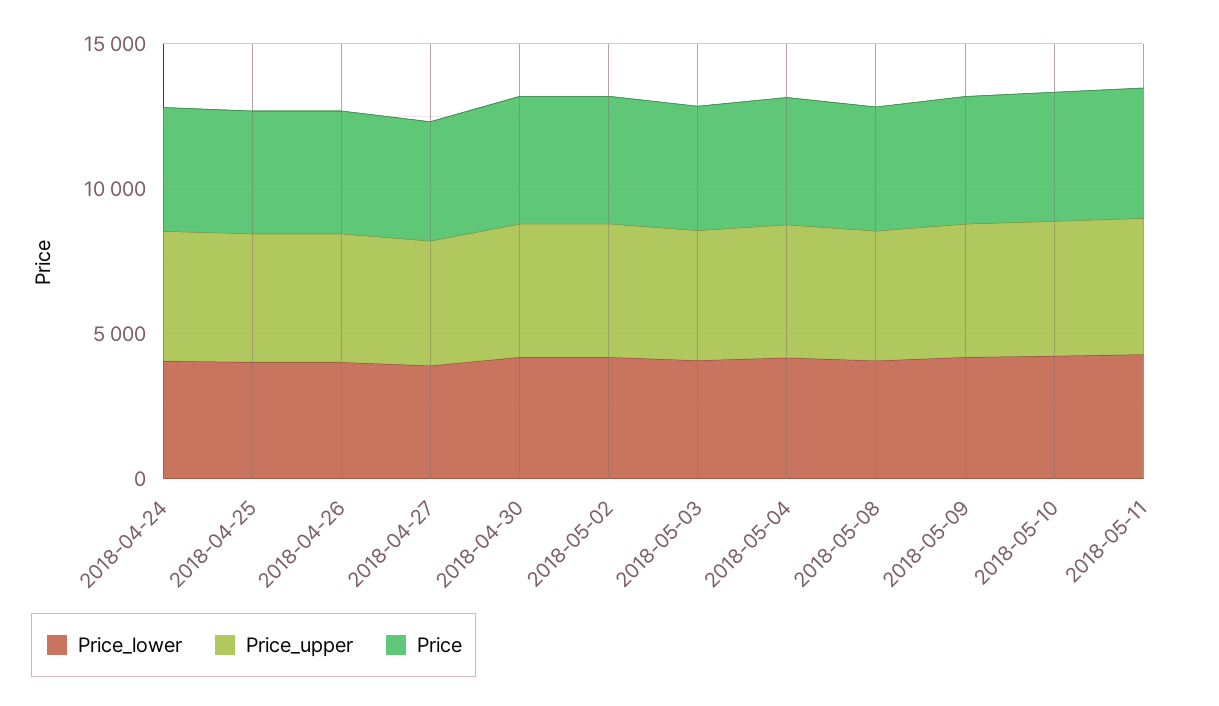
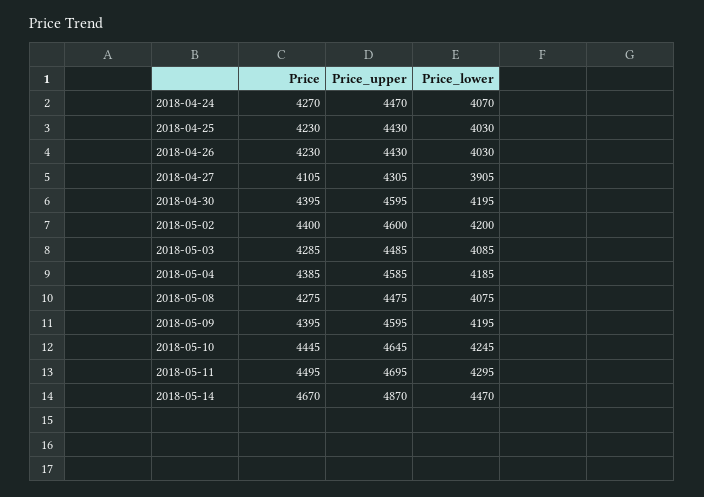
Price, 2018-05-14: none -> 4670
Price_upper, 2018-05-14: none -> 4870
Price_lower, 2018-05-14: none -> 4470

